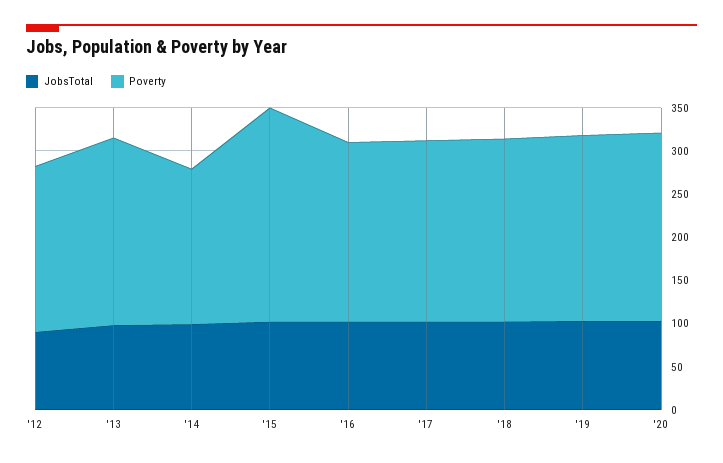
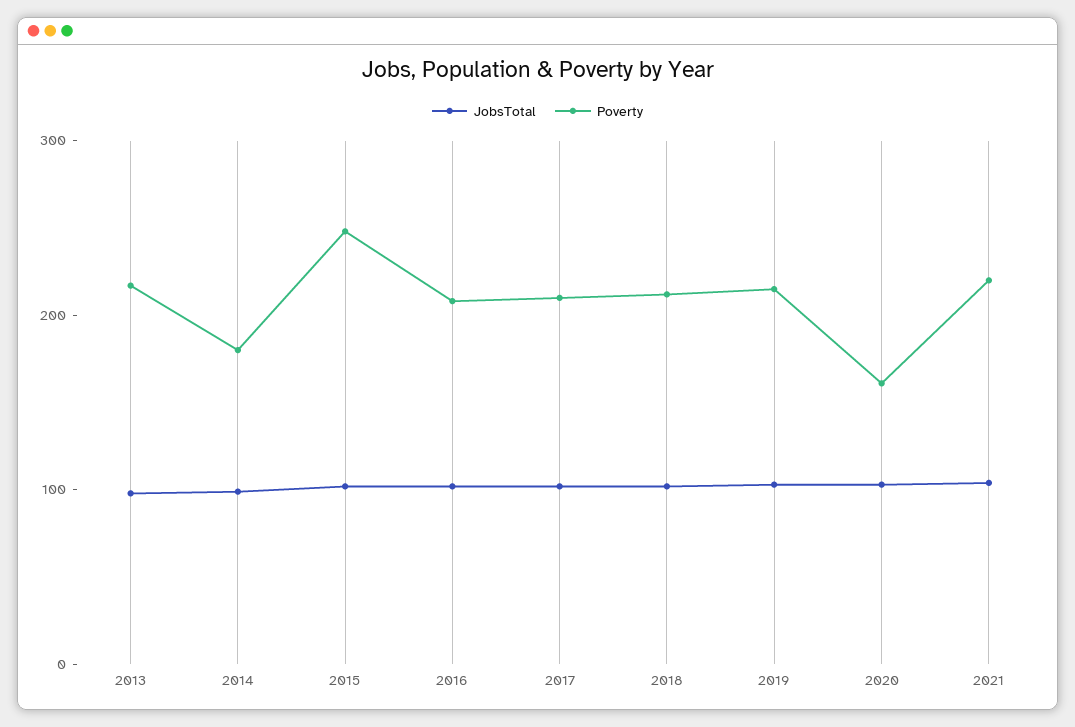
JobsTotal, '12: 90 -> none
Poverty, '12: 190 -> none
Poverty, '20: 220 -> 160
JobsTotal, 2021: none -> 100
Poverty, 2021: none -> 220

